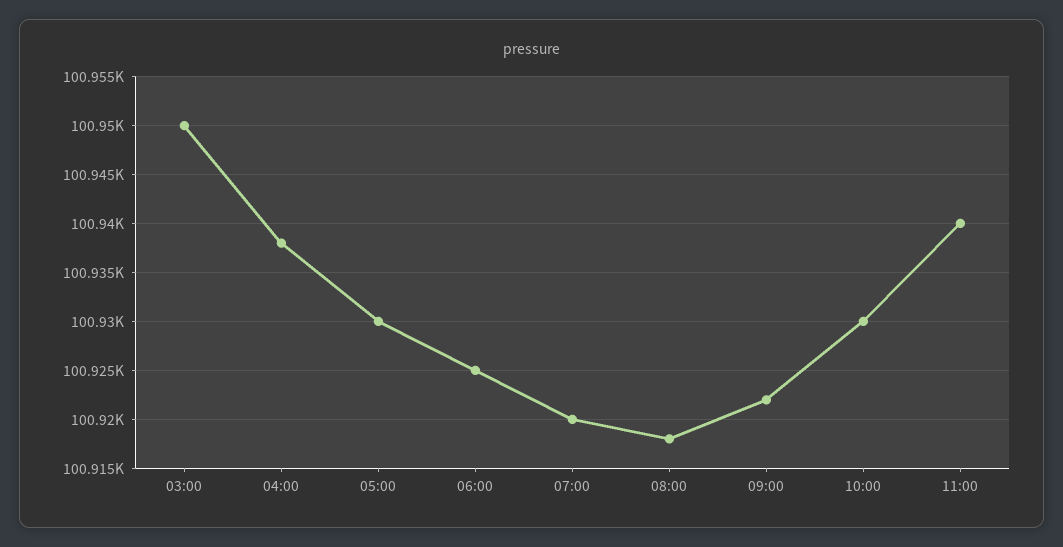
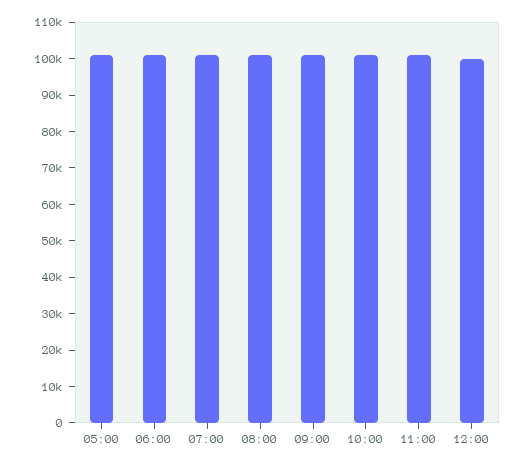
03:00: 100950 -> none
04:00: 100938 -> none
12:00: none -> 100000

